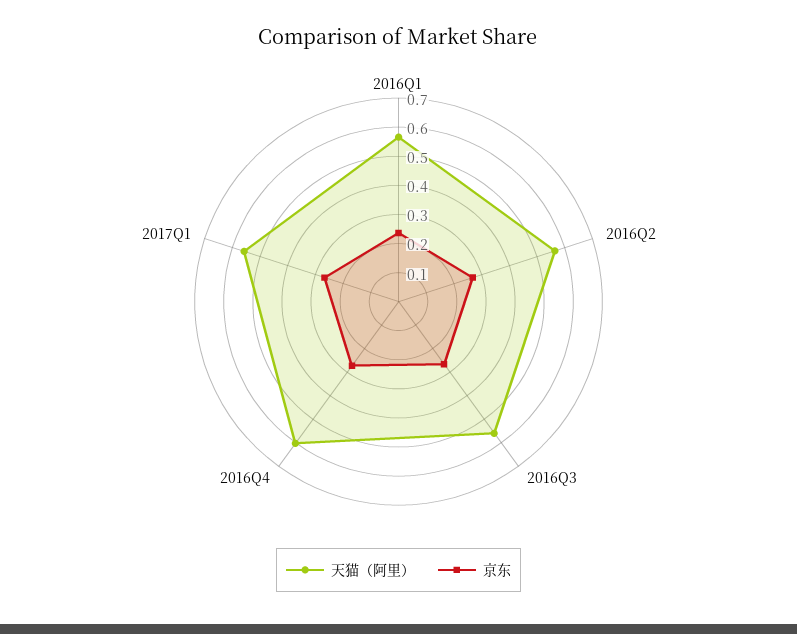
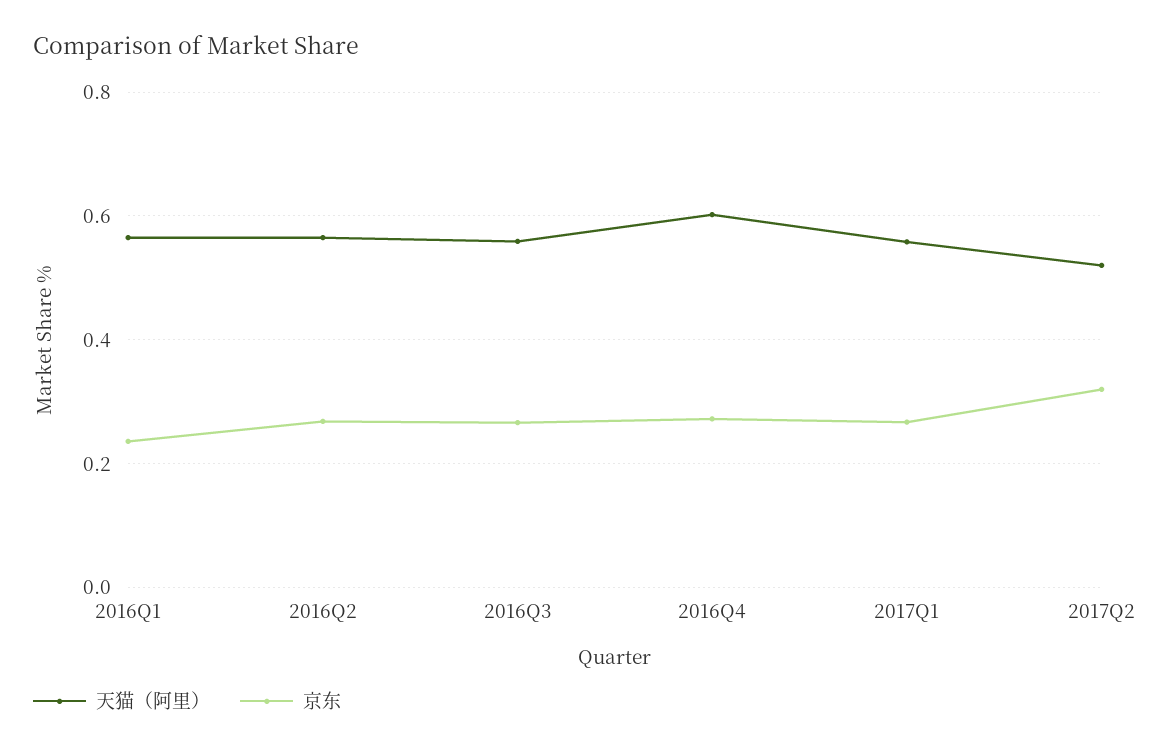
天猫（阿里）, 2017Q2: none -> 0.52
京东, 2017Q2: none -> 0.32

